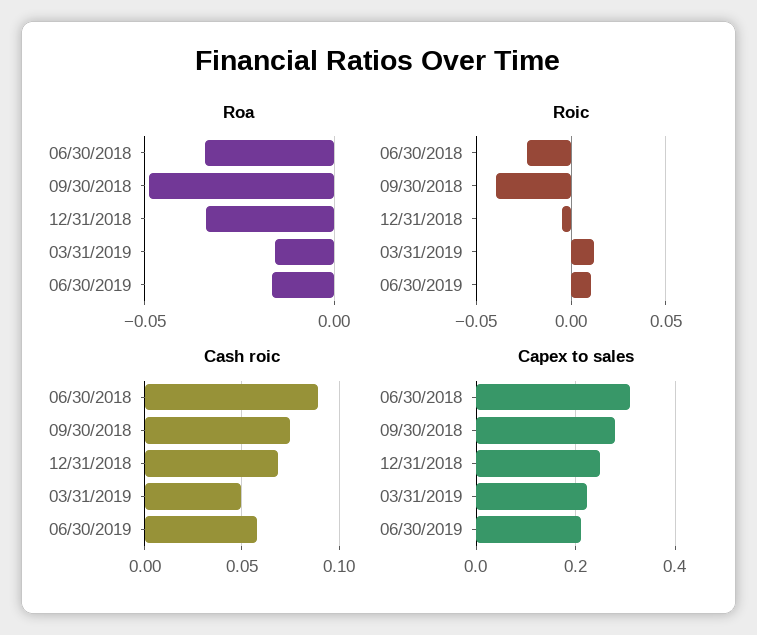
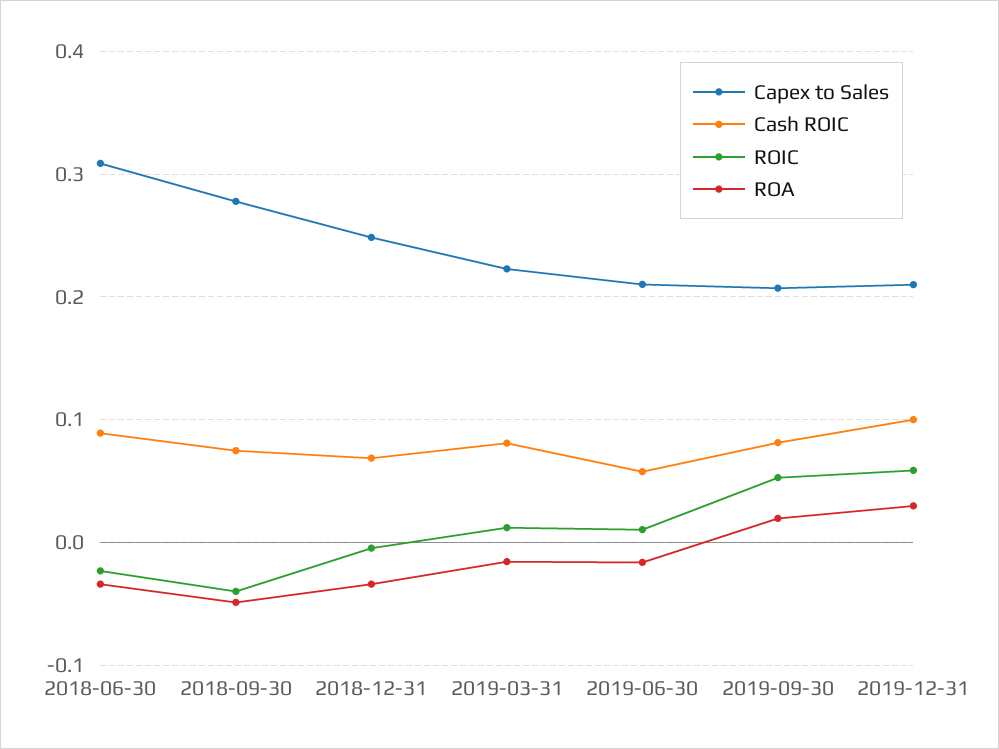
Cash roic, 03/31/2019: 0.05 -> 0.08
Capex to sales, 2019-09-30: none -> 0.21
Cash roic, 2019-09-30: none -> 0.08
Roic, 2019-09-30: none -> 0.05
Roa, 2019-09-30: none -> 0.02
Capex to sales, 2019-12-31: none -> 0.21
Cash roic, 2019-12-31: none -> 0.1
Roic, 2019-12-31: none -> 0.06
Roa, 2019-12-31: none -> 0.03

